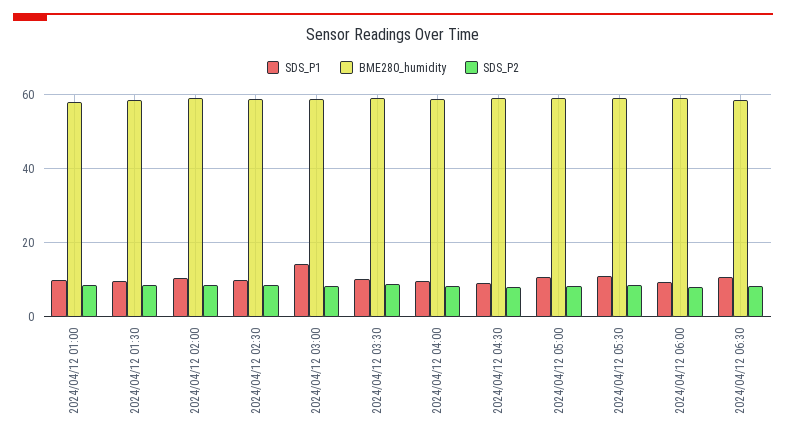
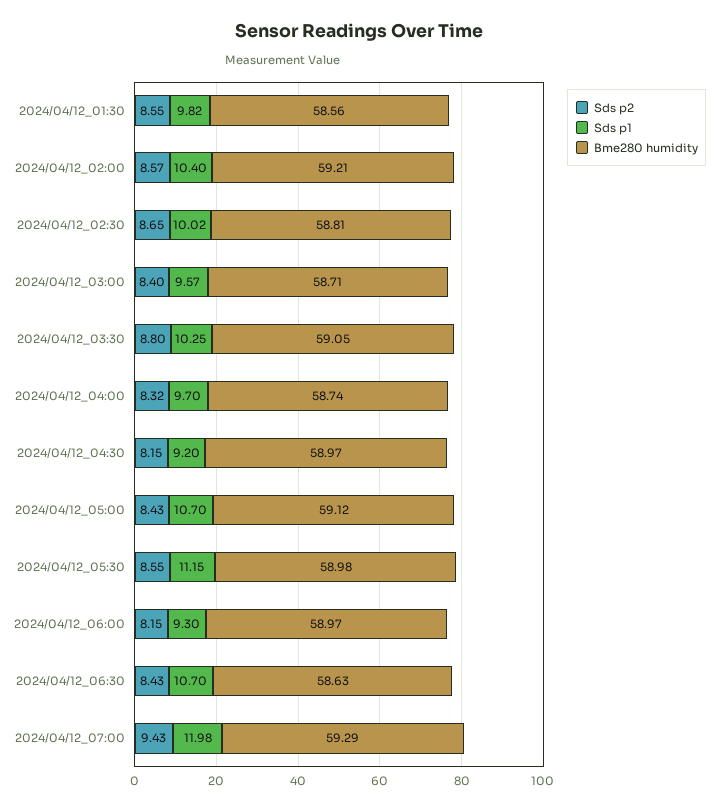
SDS_P1, 2024/04/12 01:00: 10 -> none
BME280_humidity, 2024/04/12 01:00: 58 -> none
SDS_P2, 2024/04/12 01:00: 8 -> none
SDS_P1, 2024/04/12 03:00: 14 -> 9.57
SDS_P2, 2024/04/12_07:00: none -> 9.43
SDS_P1, 2024/04/12_07:00: none -> 11.98
BME280_humidity, 2024/04/12_07:00: none -> 59.29

